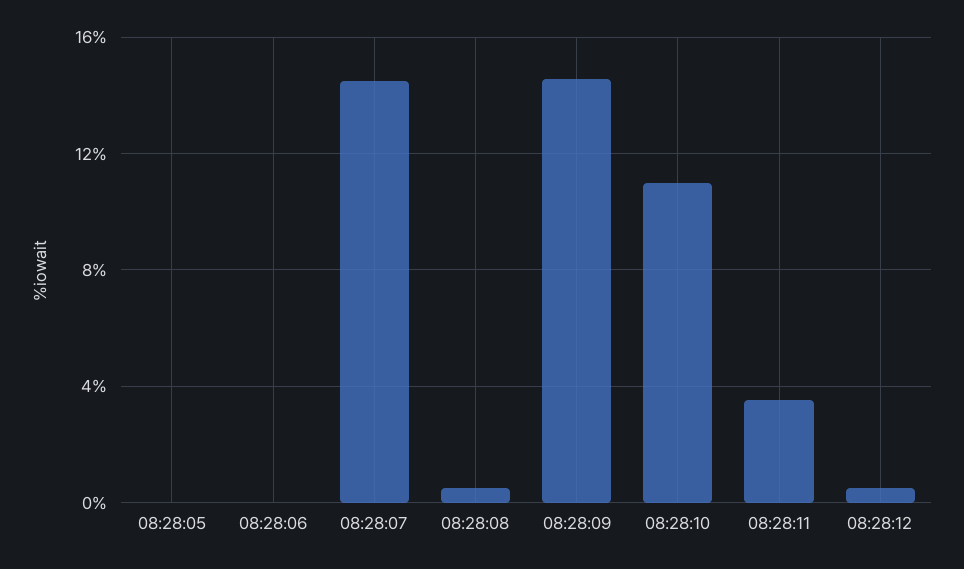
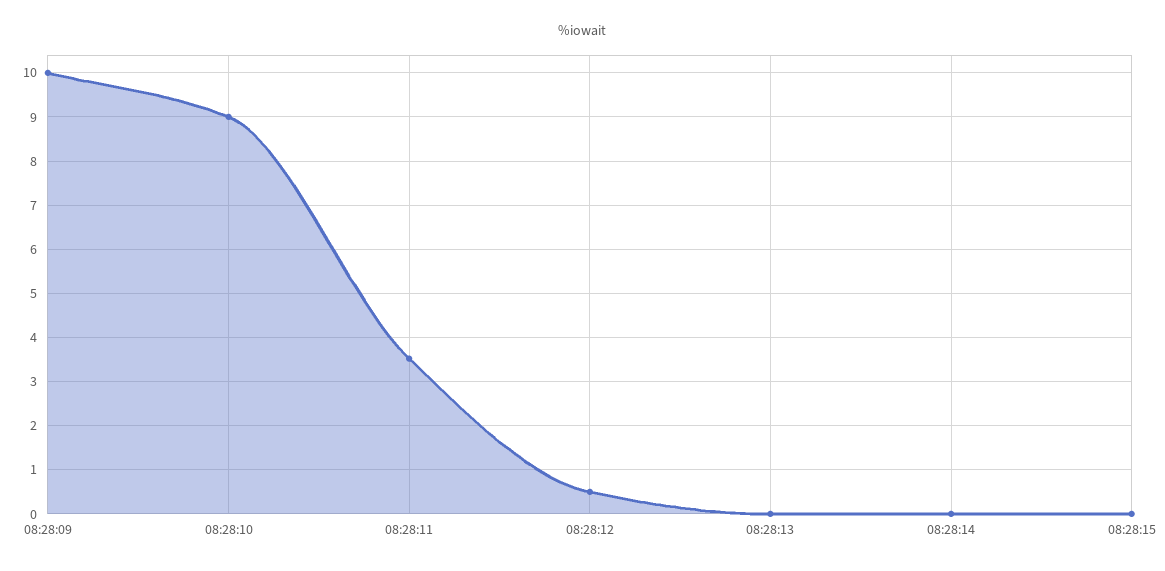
08:28:05: 0 -> none
08:28:06: 0 -> none
08:28:07: 14.5 -> none
08:28:08: 0.5 -> none
08:28:09: 14.5 -> 10
08:28:10: 11 -> 9
08:28:13: none -> 0
08:28:14: none -> 0
08:28:15: none -> 0

